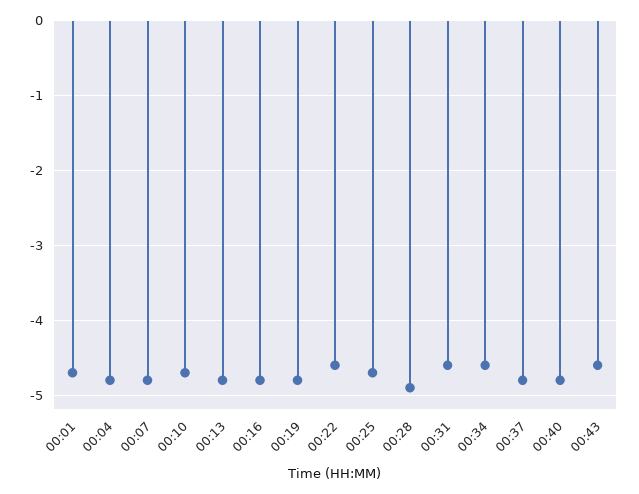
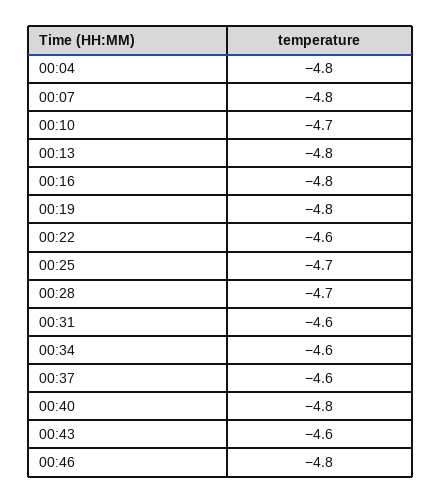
00:01: -4.7 -> none
00:28: -4.9 -> -4.7
00:37: -4.8 -> -4.6
00:46: none -> -4.8

